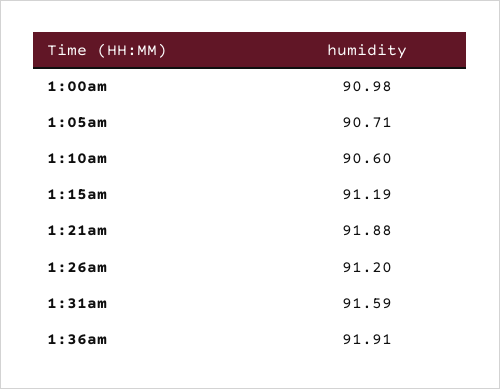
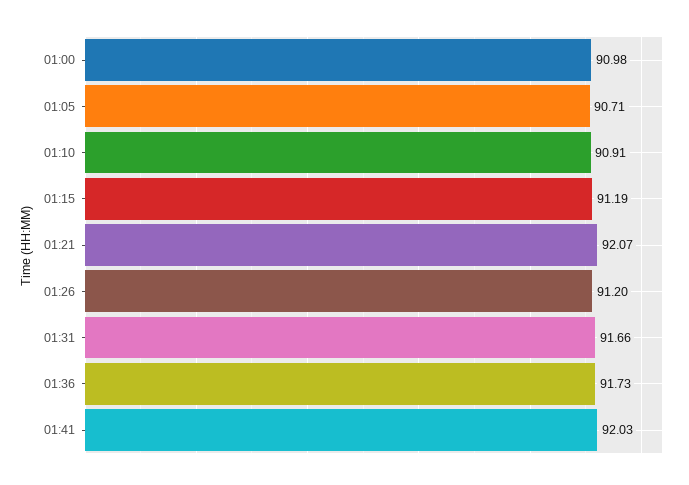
1:10am: 90.6 -> 90.91
1:21am: 91.88 -> 92.07
1:31am: 91.59 -> 91.66
1:36am: 91.91 -> 91.73
01:41: none -> 92.03

